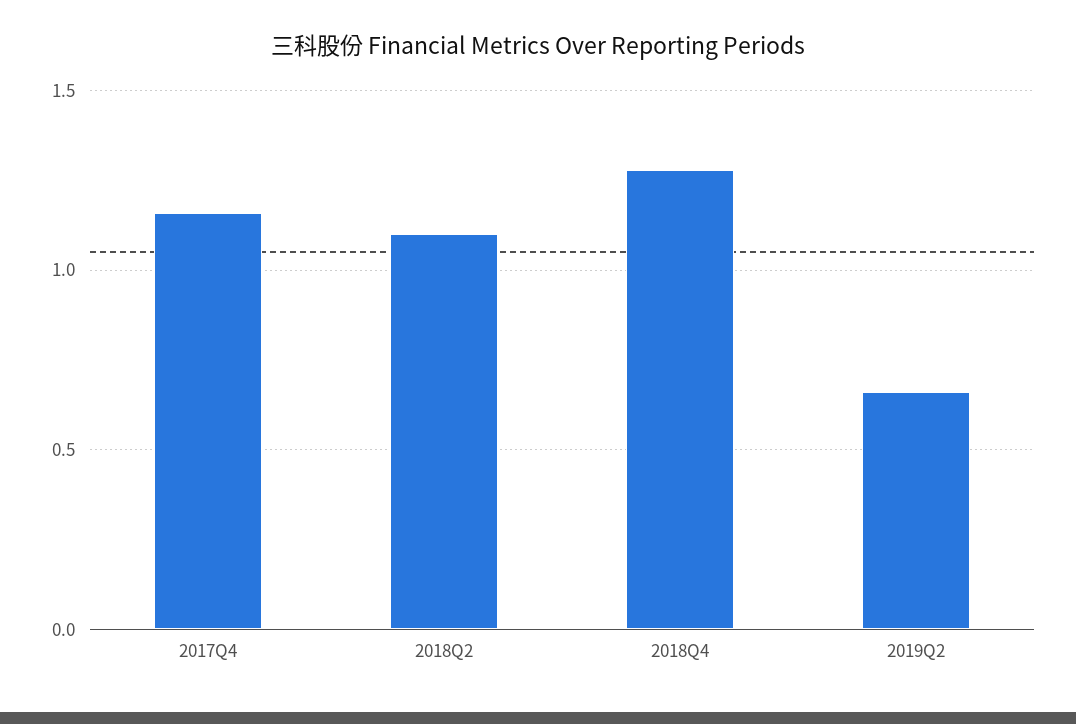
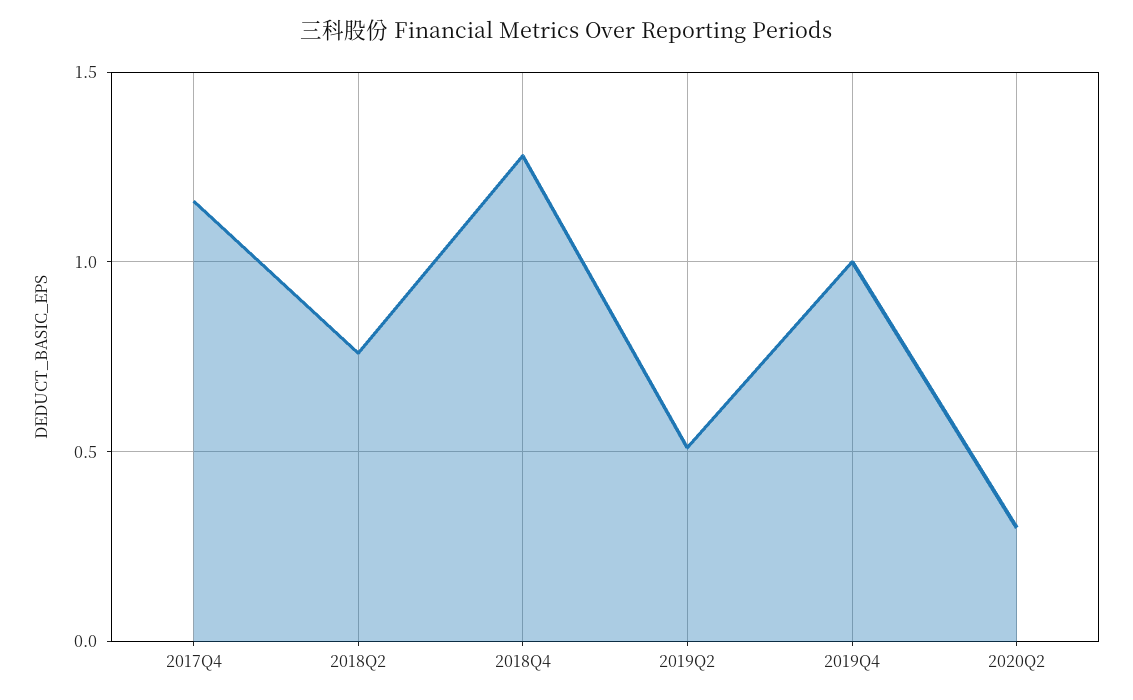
2018Q2: 1.1 -> 0.75
2019Q2: 0.65 -> 0.5
2019Q4: none -> 1
2020Q2: none -> 0.3

